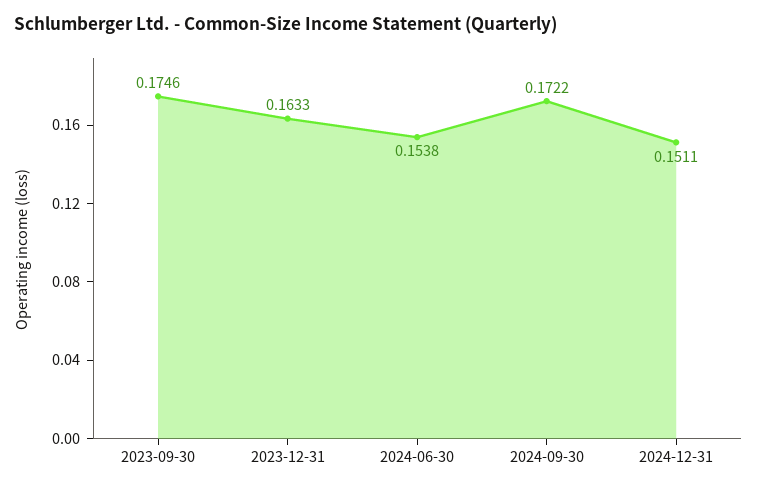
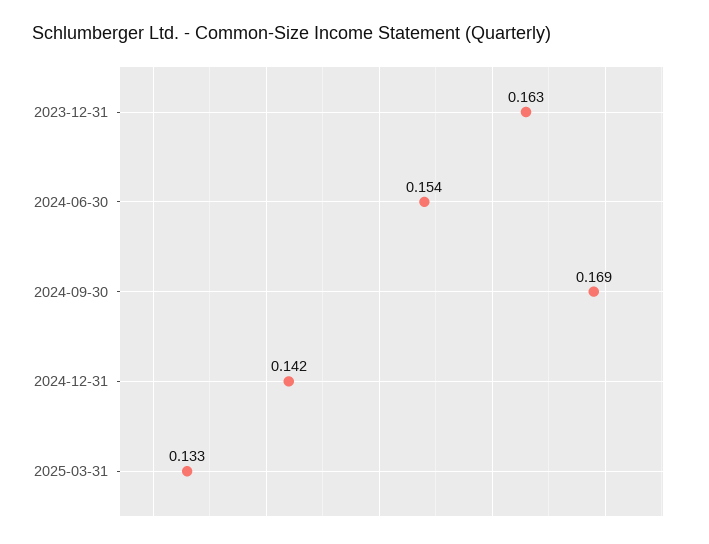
2023-09-30: 0.1746 -> none
2024-09-30: 0.1722 -> 0.169
2024-12-31: 0.1511 -> 0.142
2025-03-31: none -> 0.133

